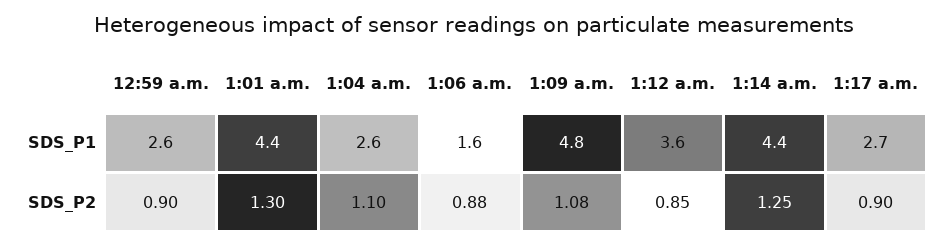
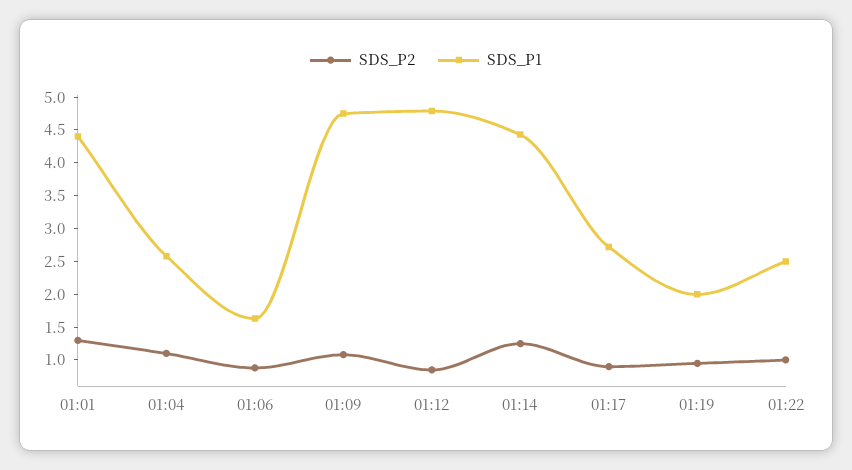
SDS_P1, 12:59 a.m.: 2.6 -> none
SDS_P1, 1:12 a.m.: 3.6 -> 4.75
SDS_P2, 12:59 a.m.: 0.9 -> none
SDS_P2, 01:19: none -> 1
SDS_P1, 01:19: none -> 2
SDS_P2, 01:22: none -> 1
SDS_P1, 01:22: none -> 2.5

